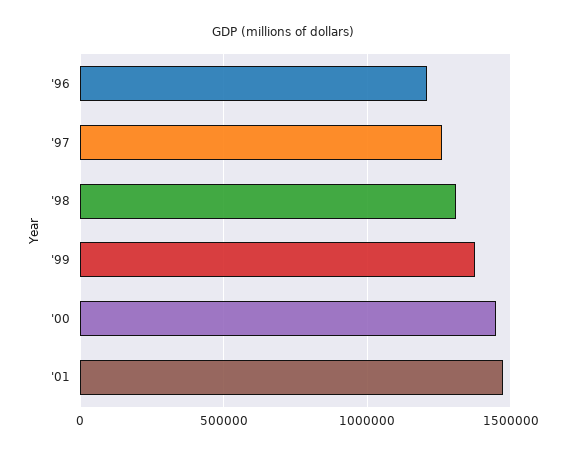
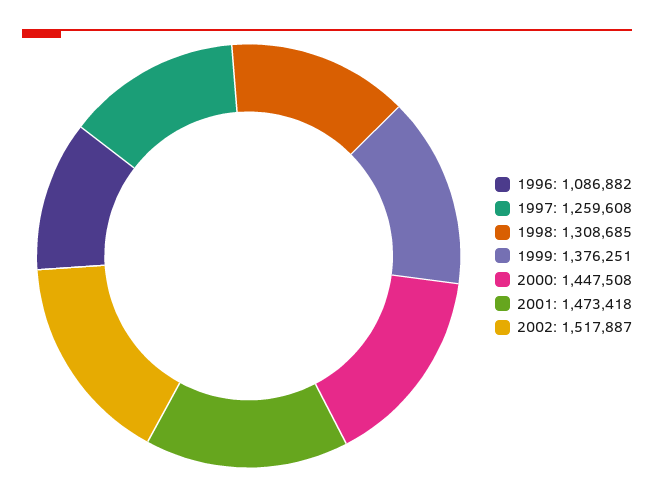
'96: 1200000 -> 1086882
2002: none -> 1517887

